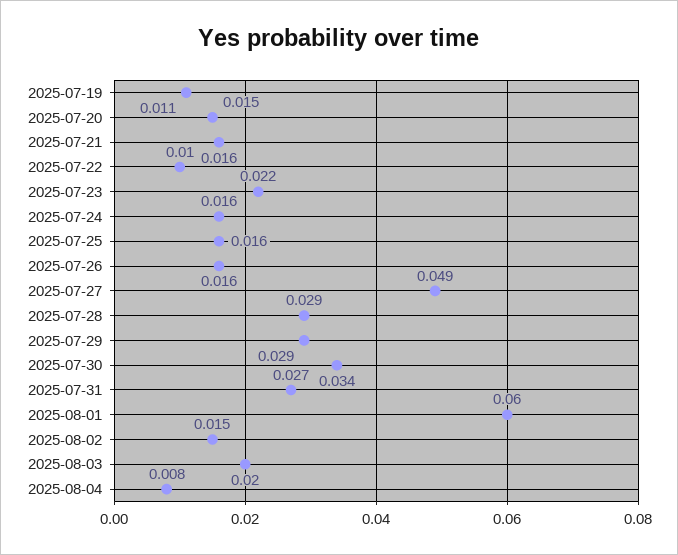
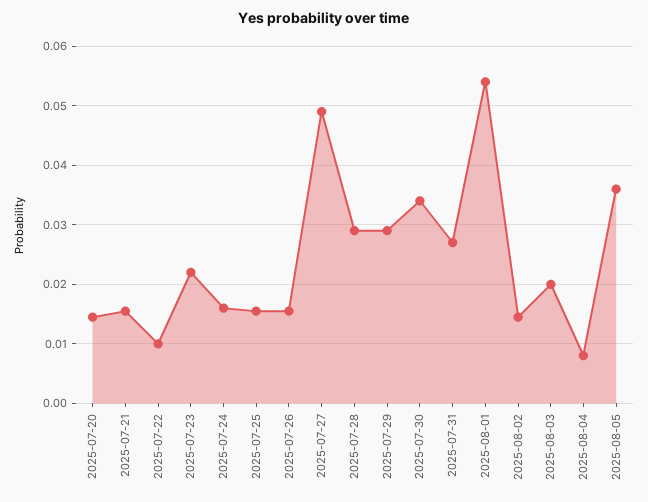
2025-07-19: 0.011 -> none
2025-08-01: 0.06 -> 0.054
2025-08-05: none -> 0.036

